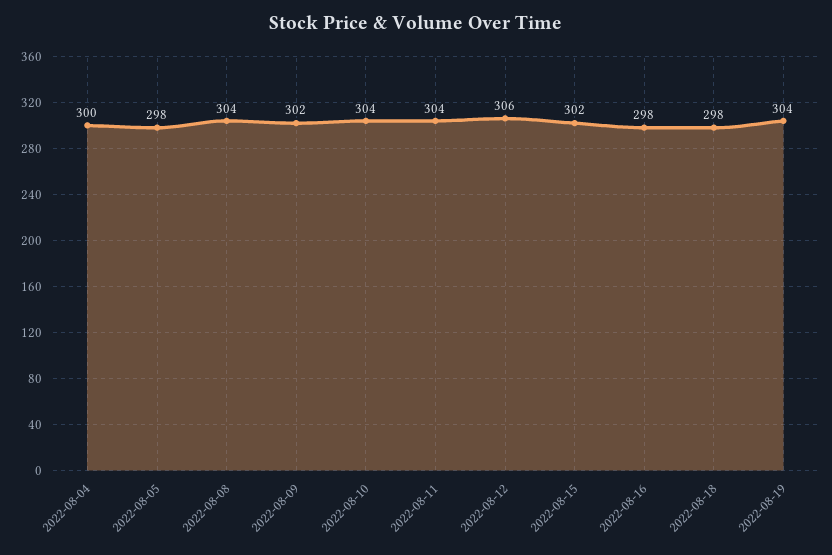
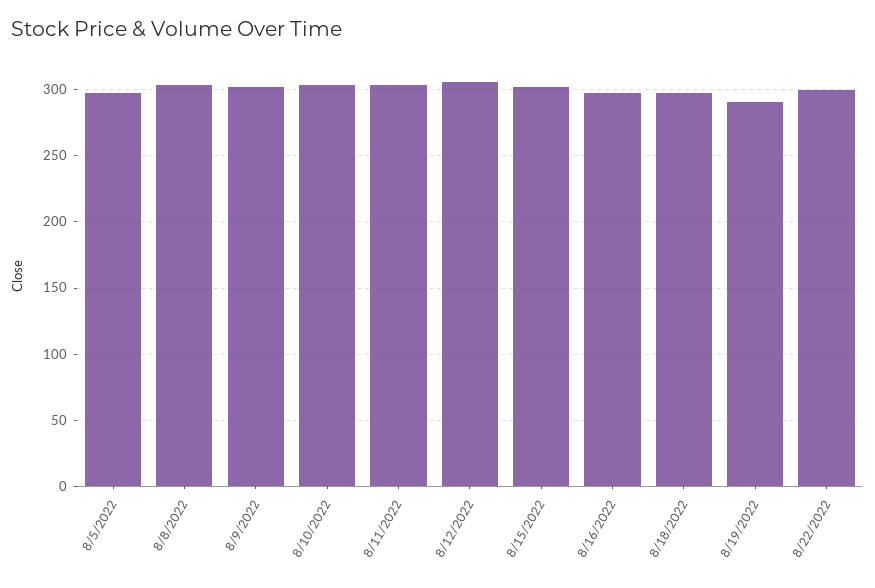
2022-08-04: 300 -> none
2022-08-19: 304 -> 290
8/22/2022: none -> 300

